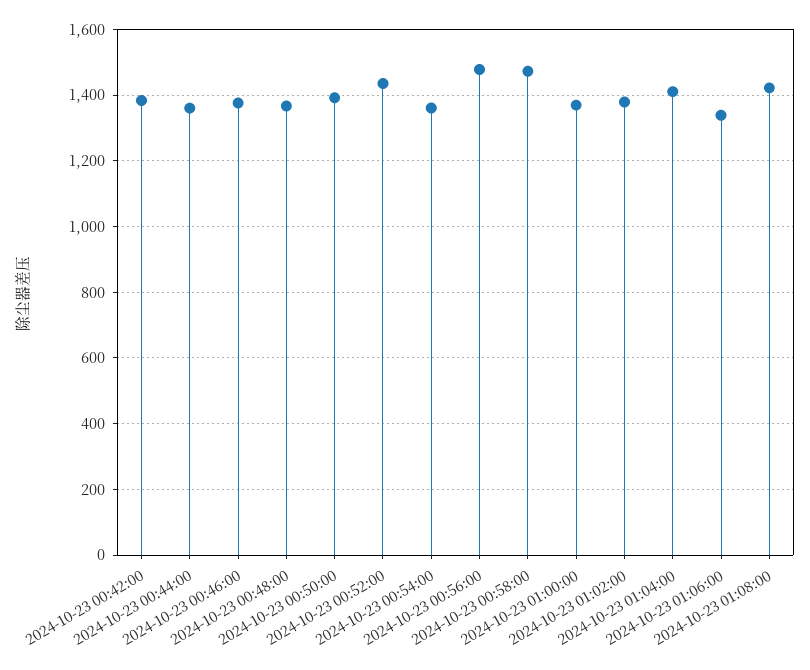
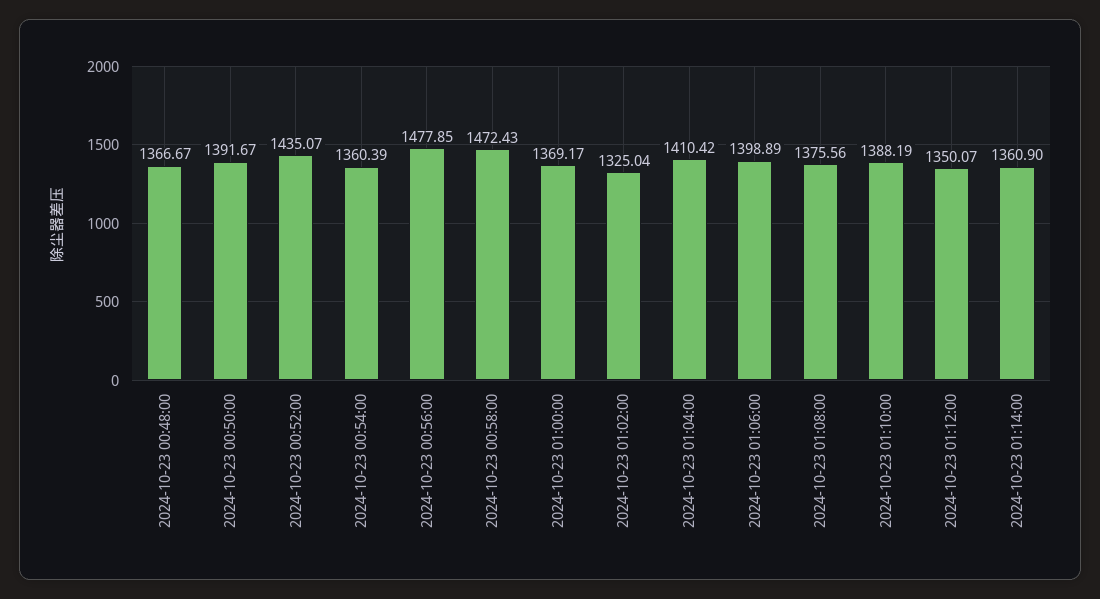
2024-10-23 00:42:00: 1380 -> none
2024-10-23 00:44:00: 1360 -> none
2024-10-23 00:46:00: 1380 -> none
2024-10-23 01:02:00: 1380 -> 1325.04
2024-10-23 01:06:00: 1340 -> 1398.89
2024-10-23 01:08:00: 1420 -> 1375.56
2024-10-23 01:10:00: none -> 1388.19
2024-10-23 01:12:00: none -> 1350.07
2024-10-23 01:14:00: none -> 1360.9

